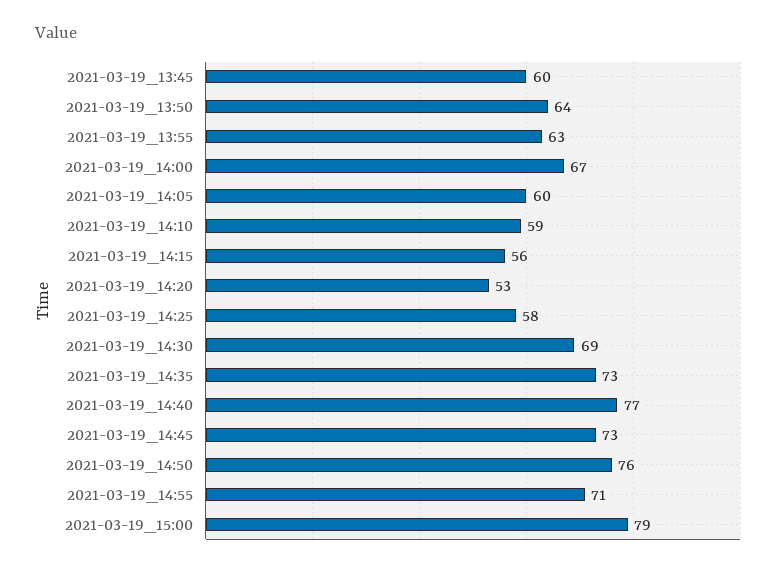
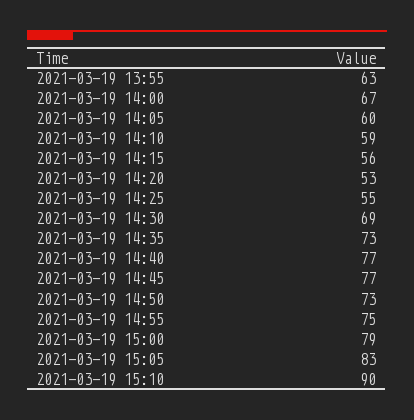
2021-03-19_13:45: 60 -> none
2021-03-19_13:50: 64 -> none
2021-03-19_14:25: 58 -> 55
2021-03-19_14:45: 73 -> 77
2021-03-19_14:50: 76 -> 73
2021-03-19_14:55: 71 -> 75
2021-03-19 15:05: none -> 83
2021-03-19 15:10: none -> 90

